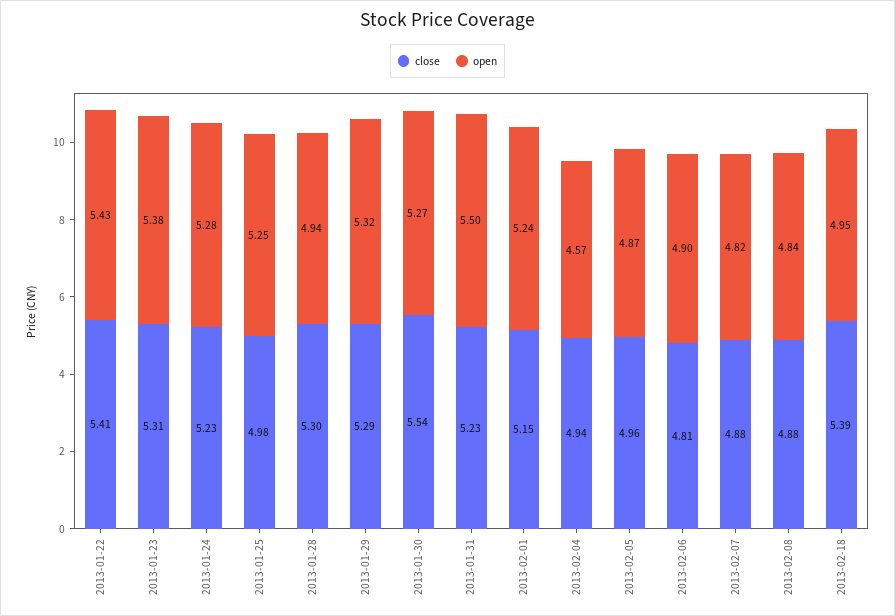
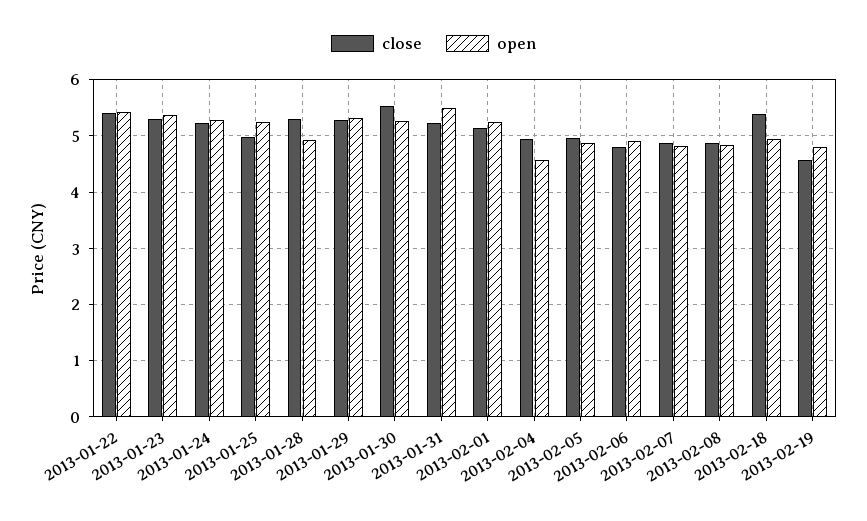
close, 2013-02-19: none -> 4.6
open, 2013-02-19: none -> 4.8

